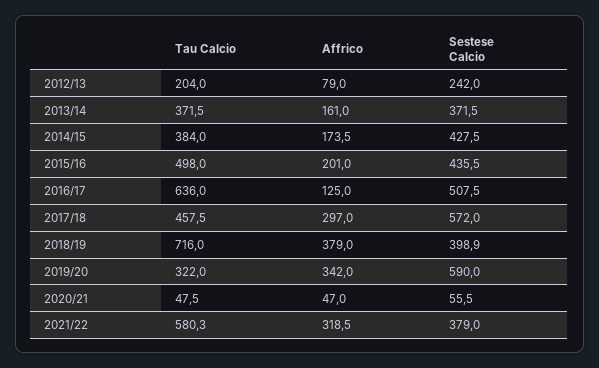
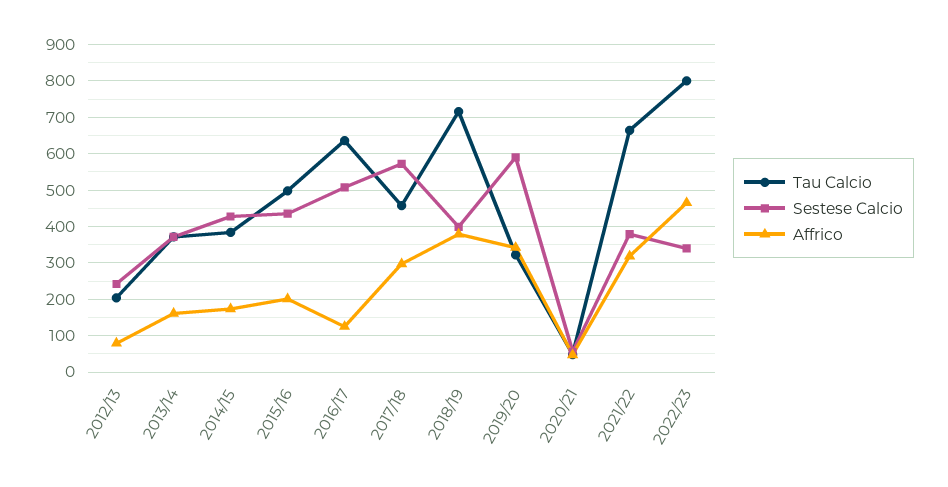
Tau Calcio, 2021/22: 580.3 -> 660
Tau Calcio, 2022/23: none -> 800
Sestese Calcio, 2022/23: none -> 340
Affrico, 2022/23: none -> 460

